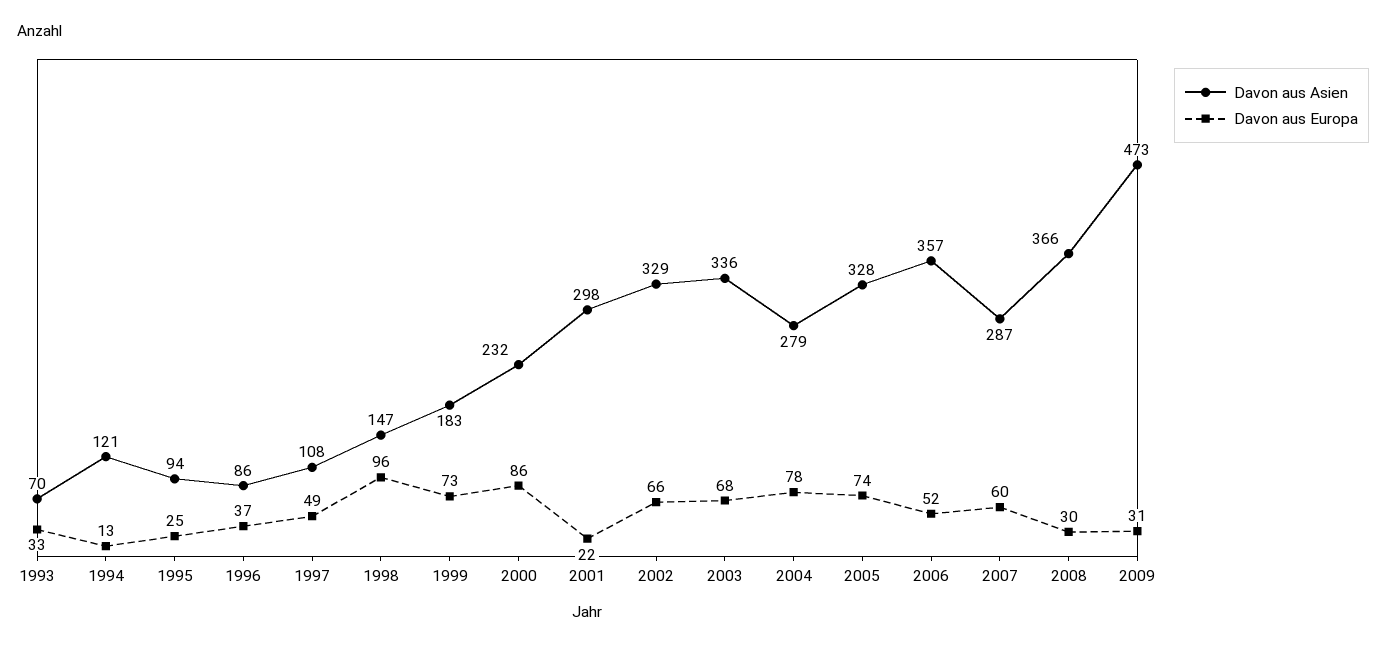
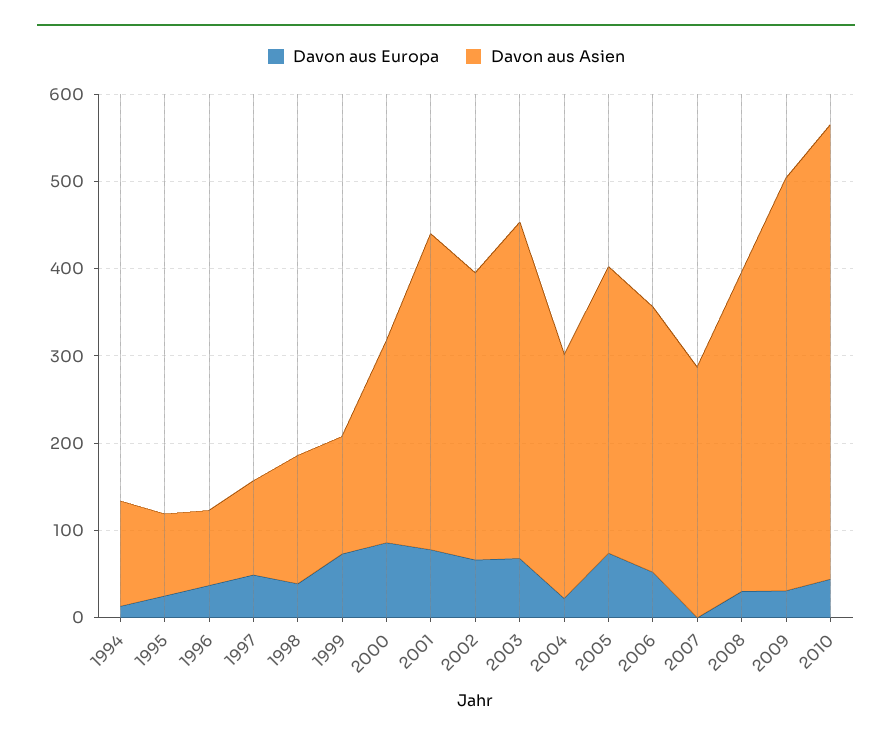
Davon aus Asien, 1993: 70 -> none
Davon aus Europa, 1993: 33 -> none
Davon aus Europa, 1998: 96 -> 40
Davon aus Asien, 1999: 183 -> 140
Davon aus Asien, 2001: 298 -> 360
Davon aus Europa, 2001: 22 -> 80
Davon aus Asien, 2003: 336 -> 380
Davon aus Europa, 2004: 78 -> 20
Davon aus Asien, 2006: 357 -> 300
Davon aus Europa, 2007: 60 -> 0
Davon aus Europa, 2010: none -> 40
Davon aus Asien, 2010: none -> 520

